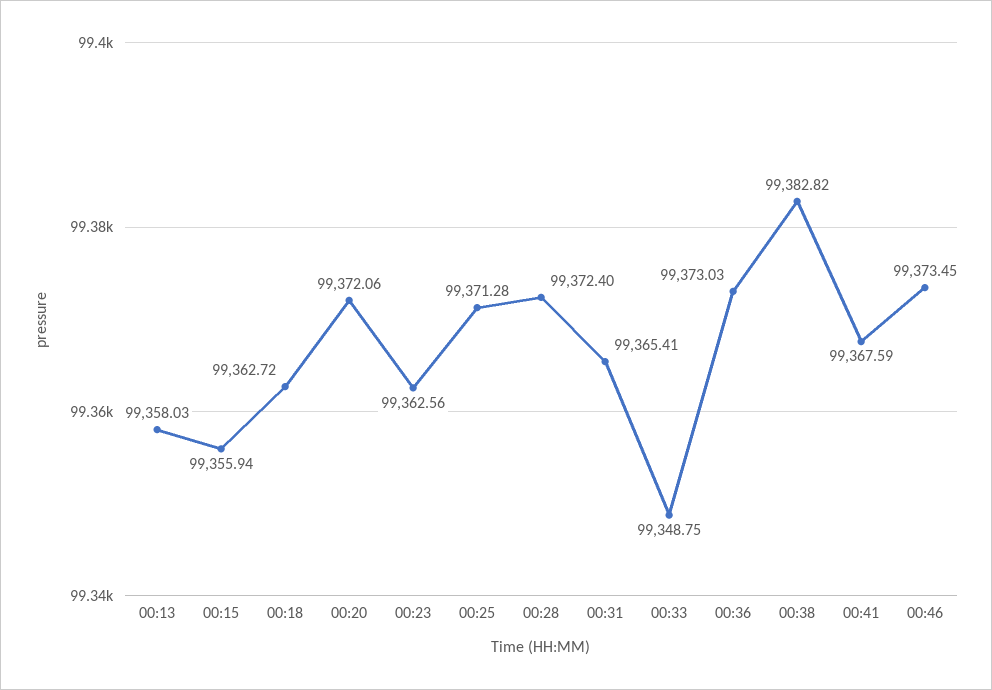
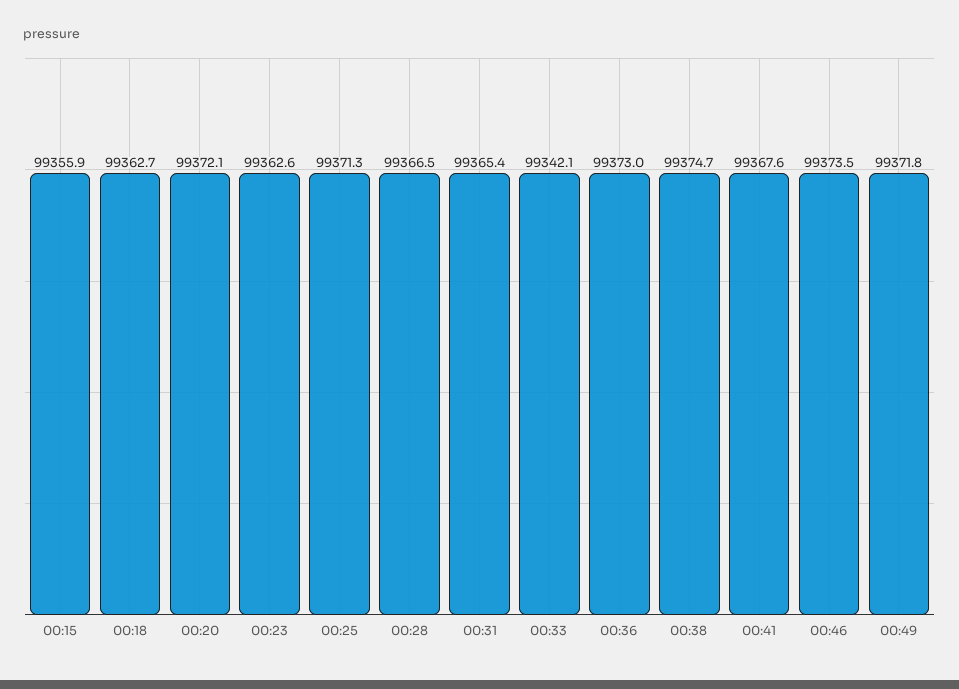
00:13: 99358.03 -> none
00:28: 99372.4 -> 99366.5
00:33: 99348.75 -> 99342.1
00:38: 99382.82 -> 99374.7
00:49: none -> 99371.8

